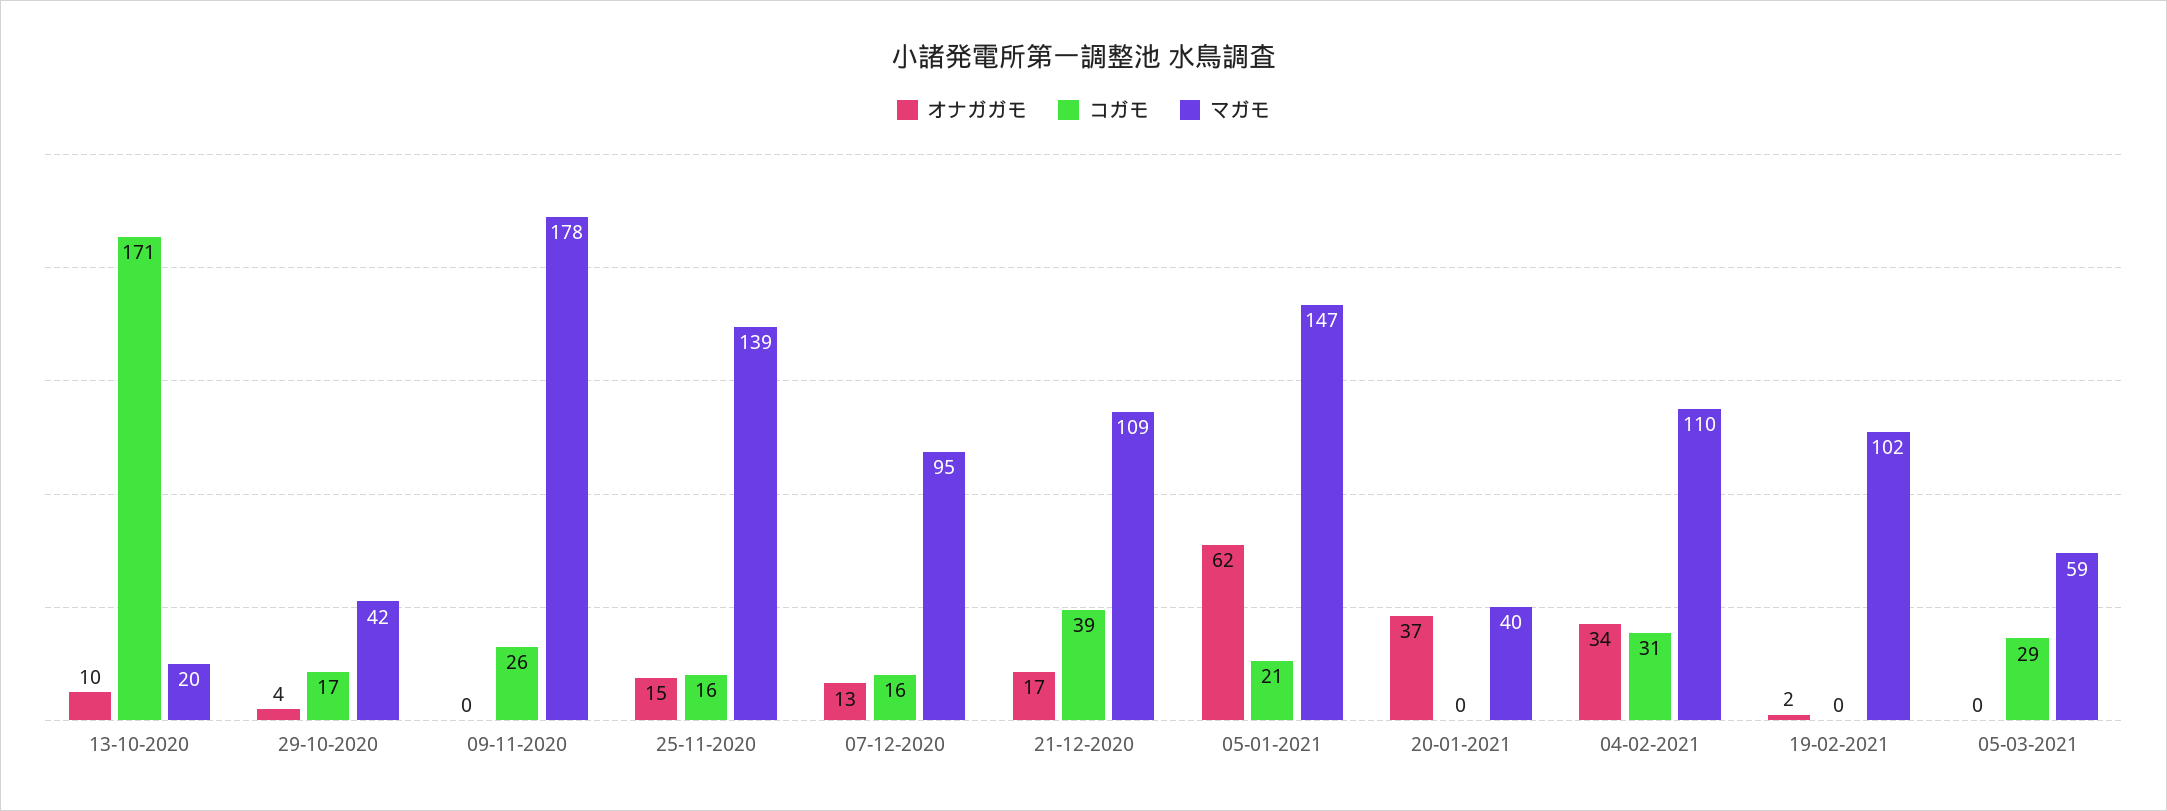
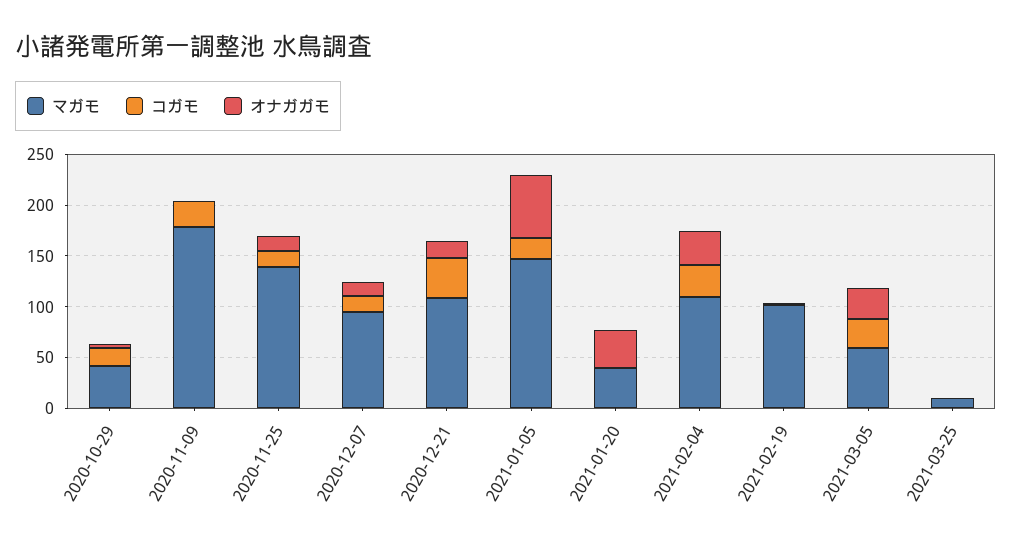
オナガガモ, 13-10-2020: 10 -> none
コガモ, 13-10-2020: 171 -> none
マガモ, 13-10-2020: 20 -> none
オナガガモ, 05-03-2021: 0 -> 30
マガモ, 2021-03-25: none -> 10
コガモ, 2021-03-25: none -> 0
オナガガモ, 2021-03-25: none -> 0

